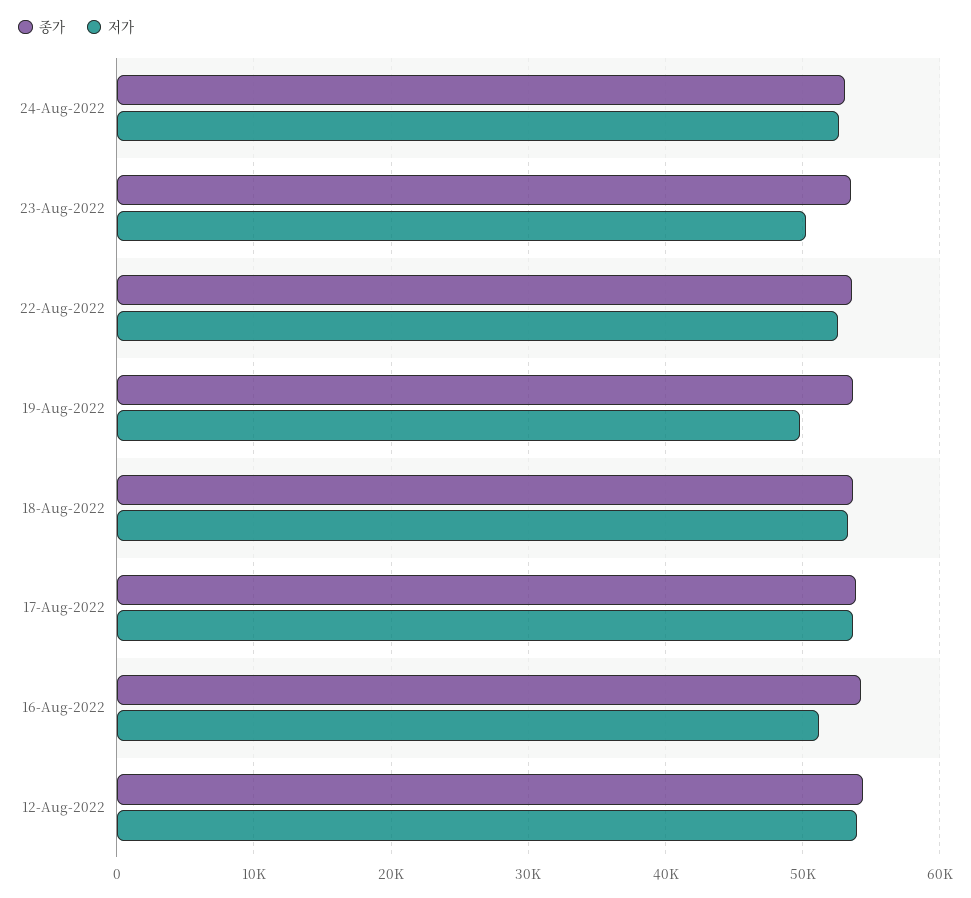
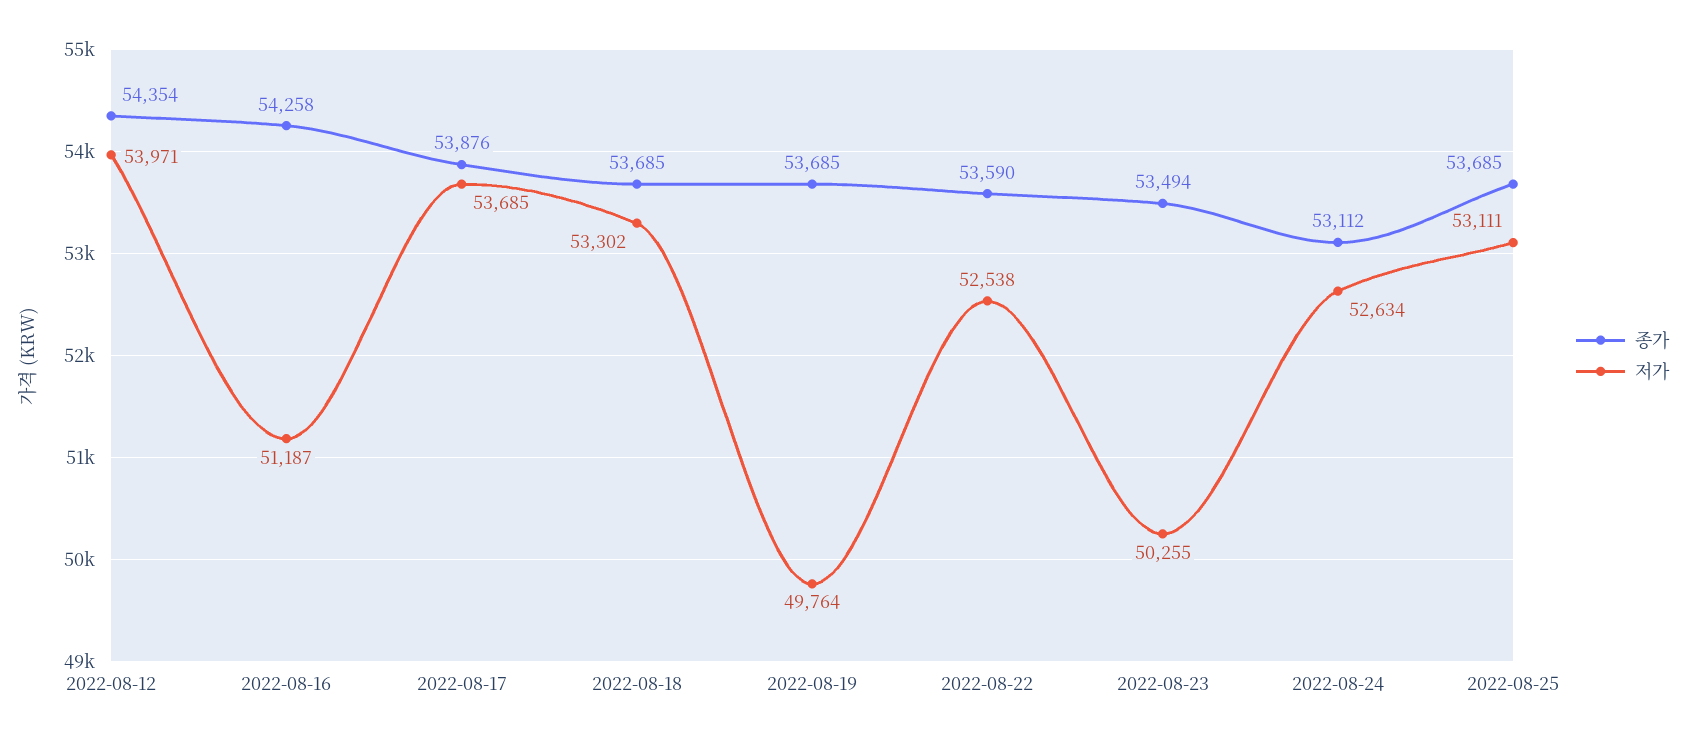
종가, 2022-08-25: none -> 53685
저가, 2022-08-25: none -> 53111

